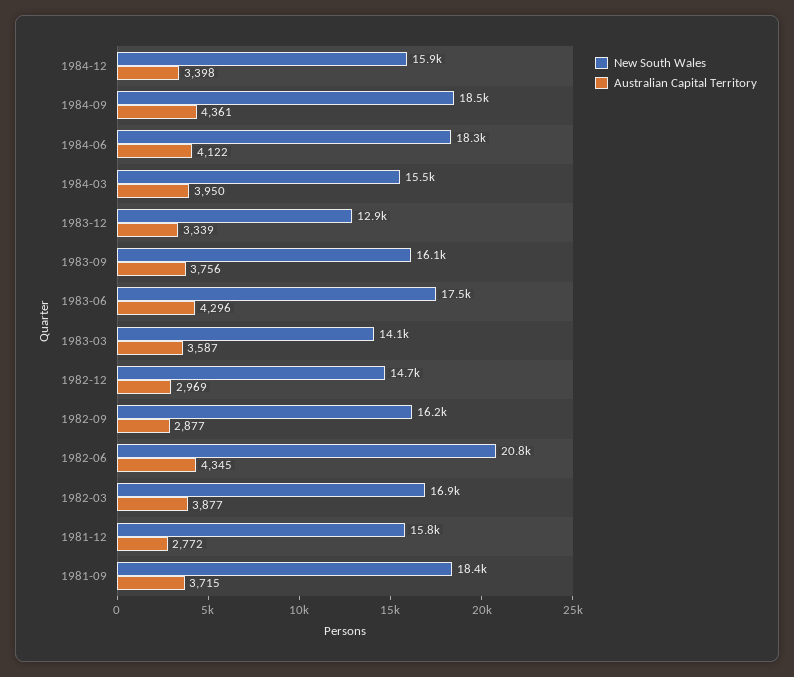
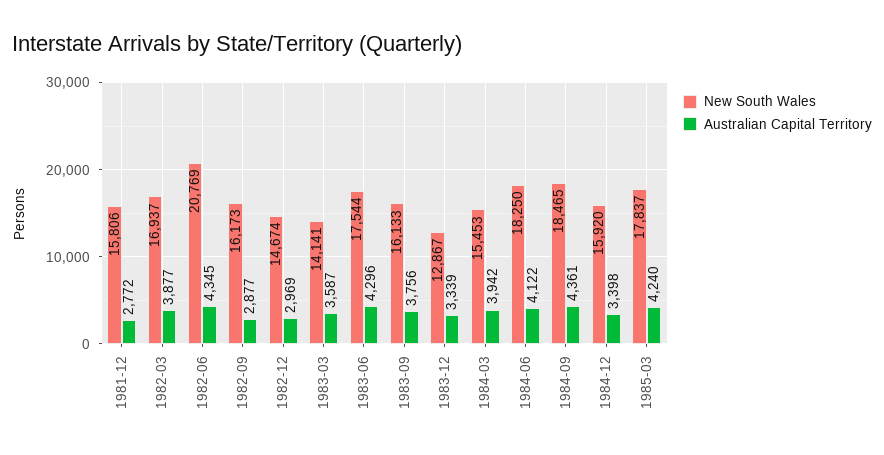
Australian Capital Territory, 1984-03: 3950 -> 3942
New South Wales, 1981-09: 18400 -> none
Australian Capital Territory, 1981-09: 3715 -> none
New South Wales, 1985-03: none -> 17837
Australian Capital Territory, 1985-03: none -> 4240

